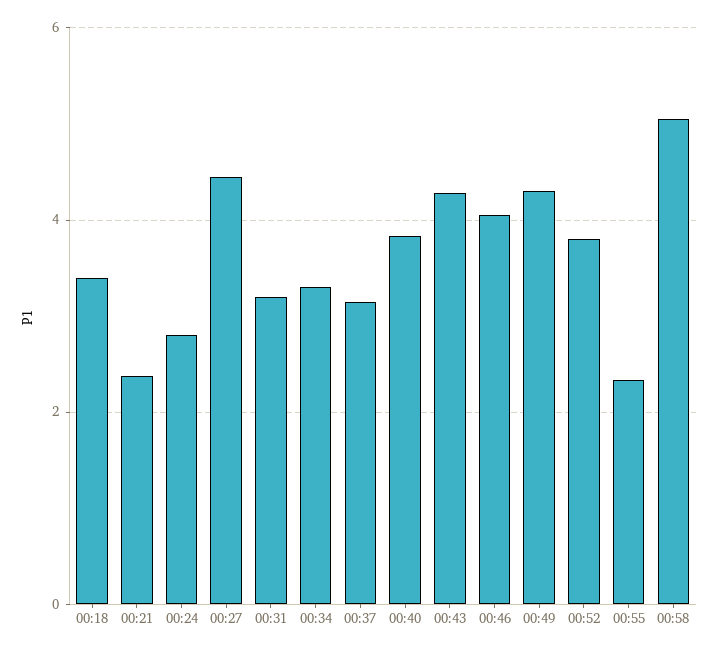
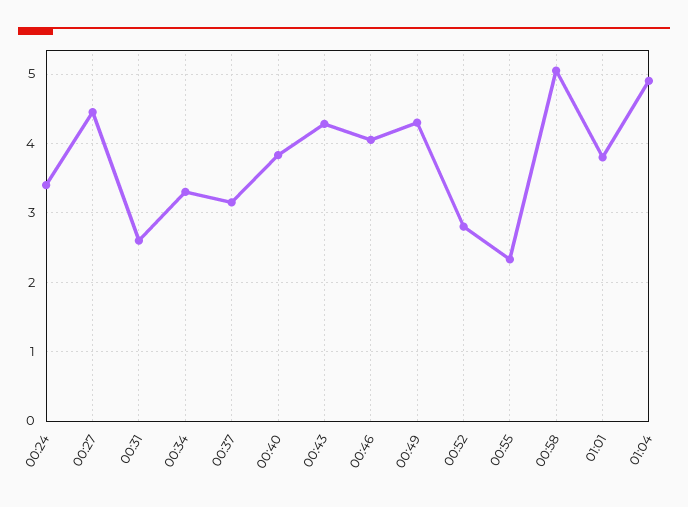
00:18: 3.4 -> none
00:21: 2.4 -> none
00:24: 2.8 -> 3.4
00:31: 3.2 -> 2.6
00:52: 3.8 -> 2.8
01:01: none -> 3.8
01:04: none -> 4.9

